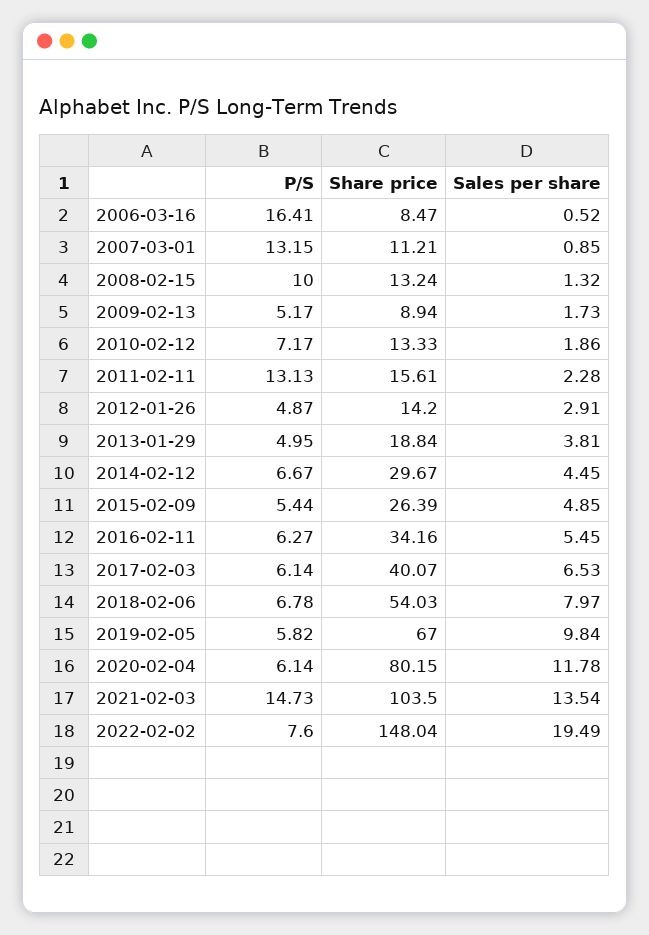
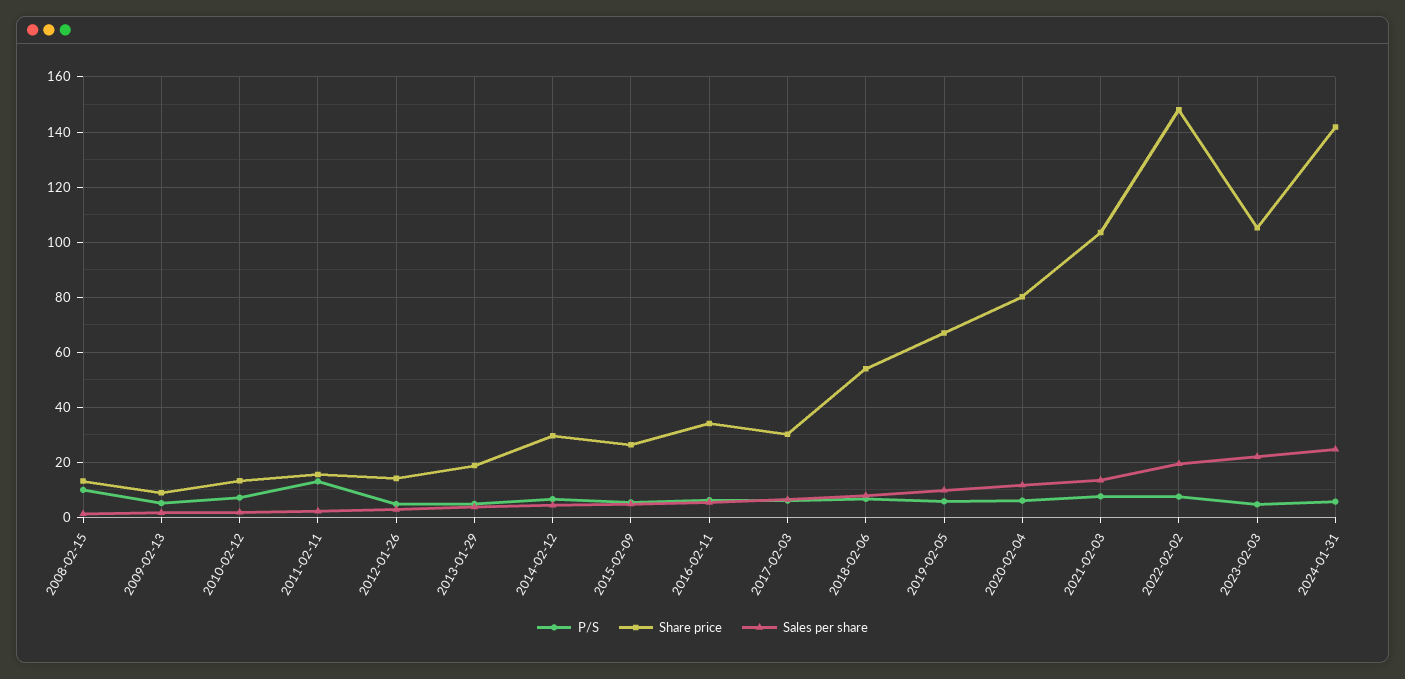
P/S, 2006-03-16: 16.41 -> none
Share price, 2006-03-16: 8.47 -> none
Sales per share, 2006-03-16: 0.52 -> none
P/S, 2007-03-01: 13.15 -> none
Share price, 2007-03-01: 11.21 -> none
Sales per share, 2007-03-01: 0.85 -> none
Share price, 2017-02-03: 40.07 -> 30
P/S, 2021-02-03: 14.73 -> 7.5
P/S, 2023-02-03: none -> 5
Share price, 2023-02-03: none -> 105
Sales per share, 2023-02-03: none -> 22.5
P/S, 2024-01-31: none -> 5
Share price, 2024-01-31: none -> 142.5
Sales per share, 2024-01-31: none -> 25

